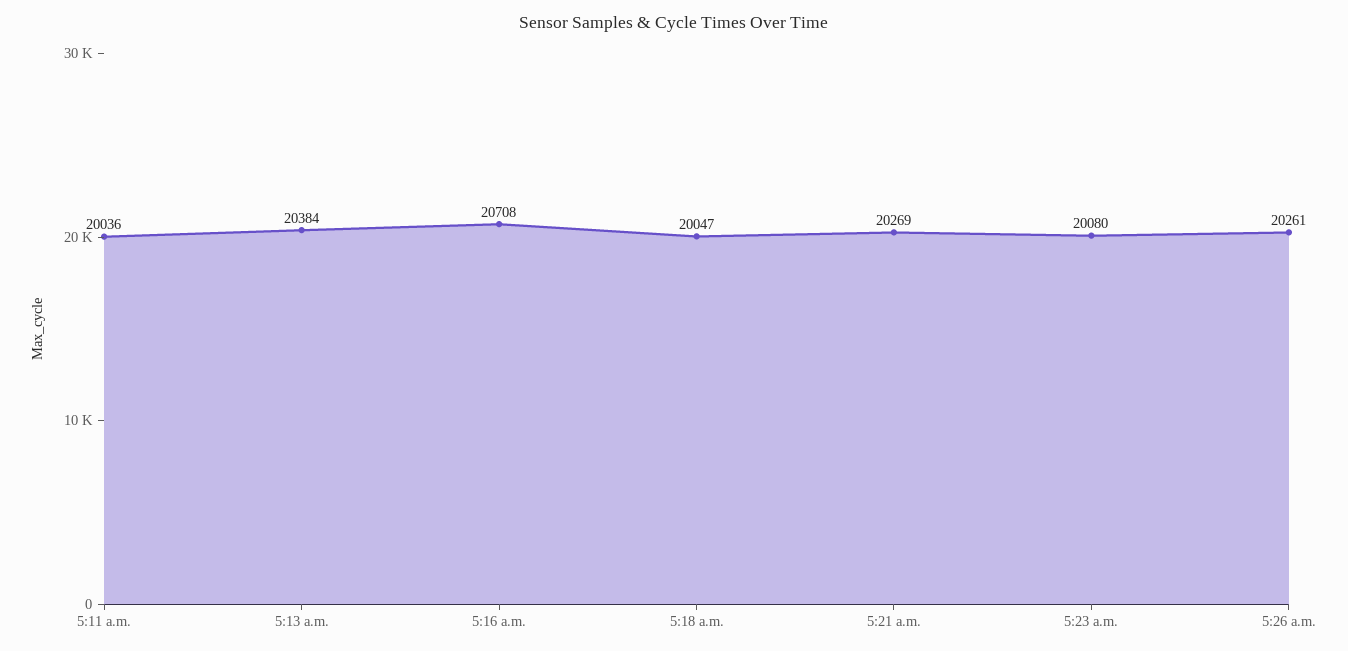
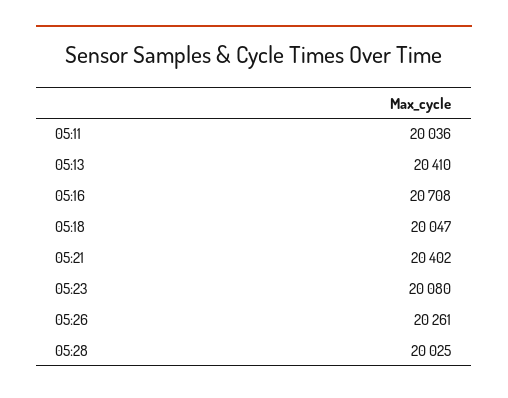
5:13 a.m.: 20384 -> 20410
5:21 a.m.: 20269 -> 20402
05:28: none -> 20025

